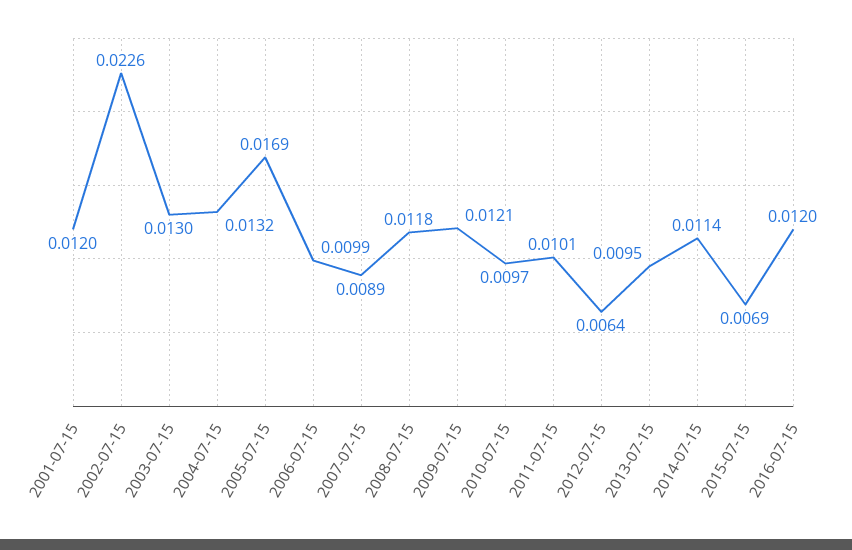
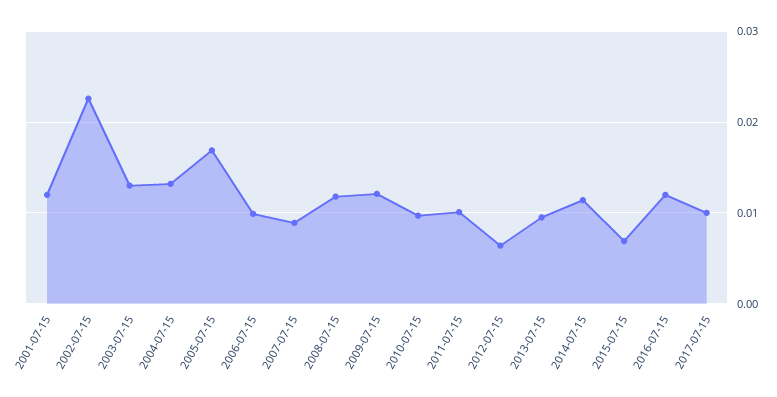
2017-07-15: none -> 0.01

